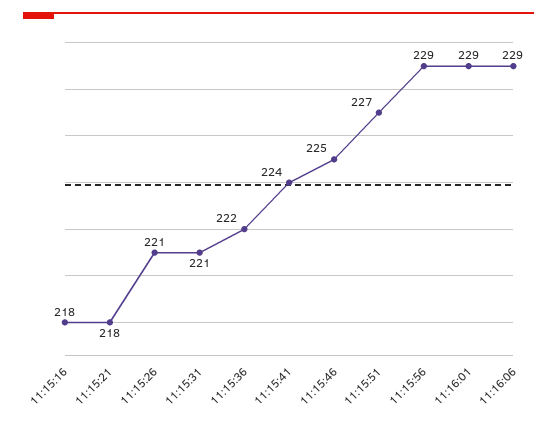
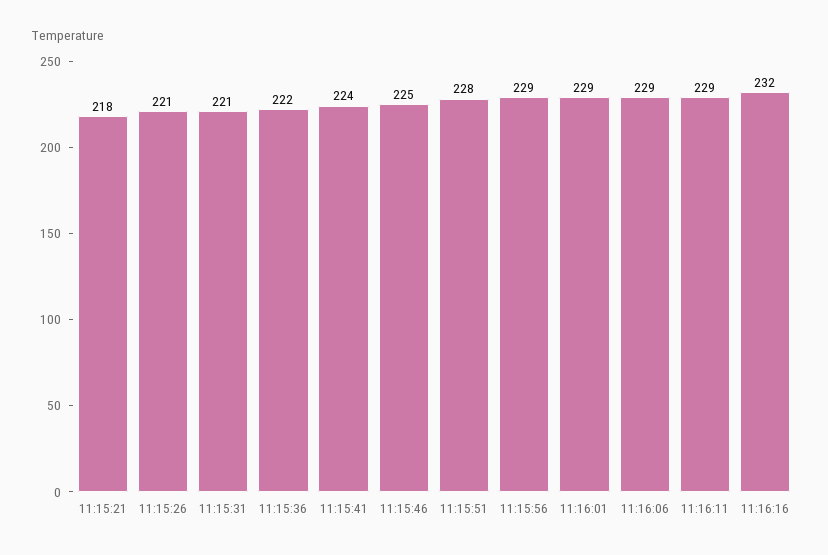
11:15:16: 218 -> none
11:15:51: 227 -> 228
11:16:11: none -> 229
11:16:16: none -> 232

